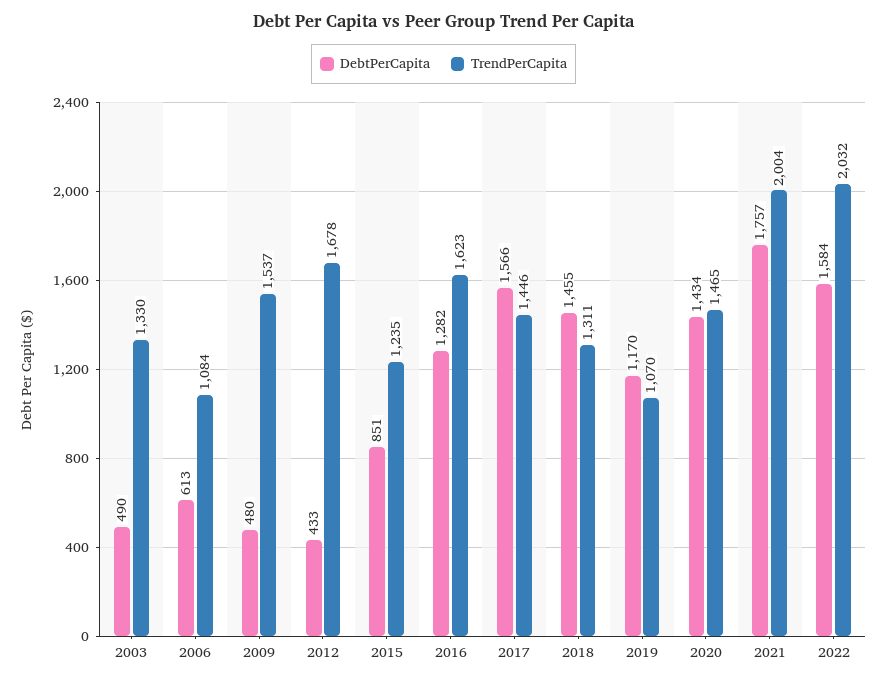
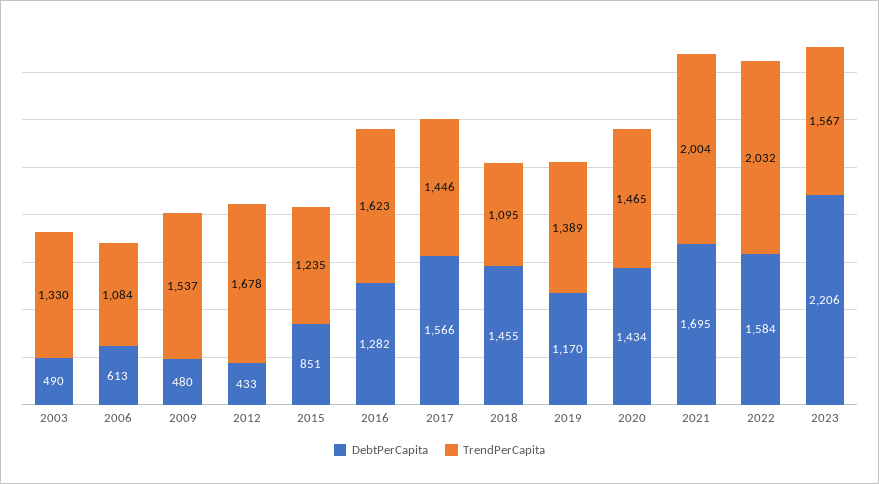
TrendPerCapita, 2018: 1311 -> 1095
TrendPerCapita, 2019: 1070 -> 1389
DebtPerCapita, 2021: 1757 -> 1695
DebtPerCapita, 2023: none -> 2206
TrendPerCapita, 2023: none -> 1567

